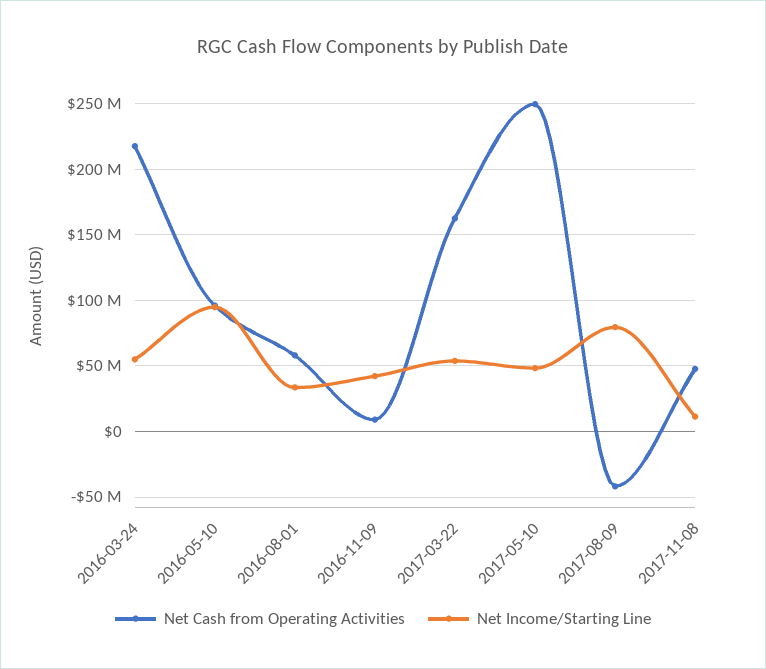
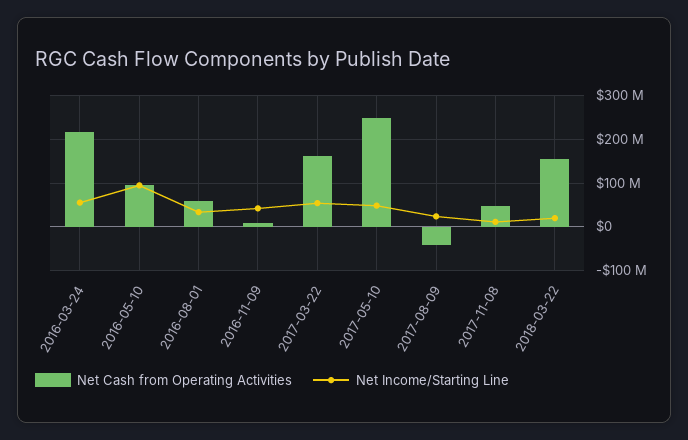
Net Income/Starting Line, 2017-08-09: 80000000 -> 20000000
Net Cash from Operating Activities, 2018-03-22: none -> 160000000
Net Income/Starting Line, 2018-03-22: none -> 20000000

